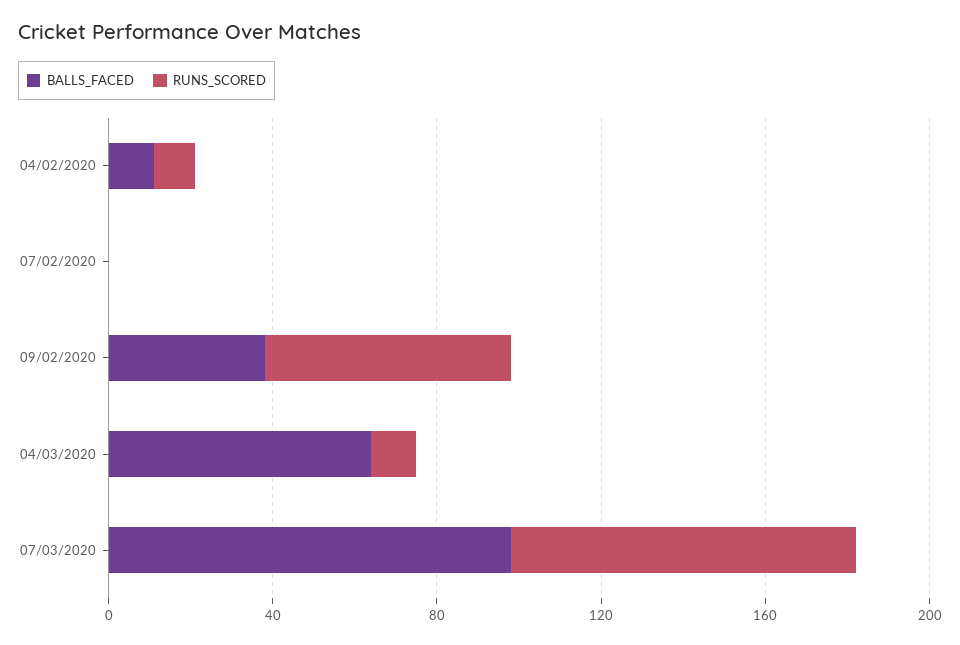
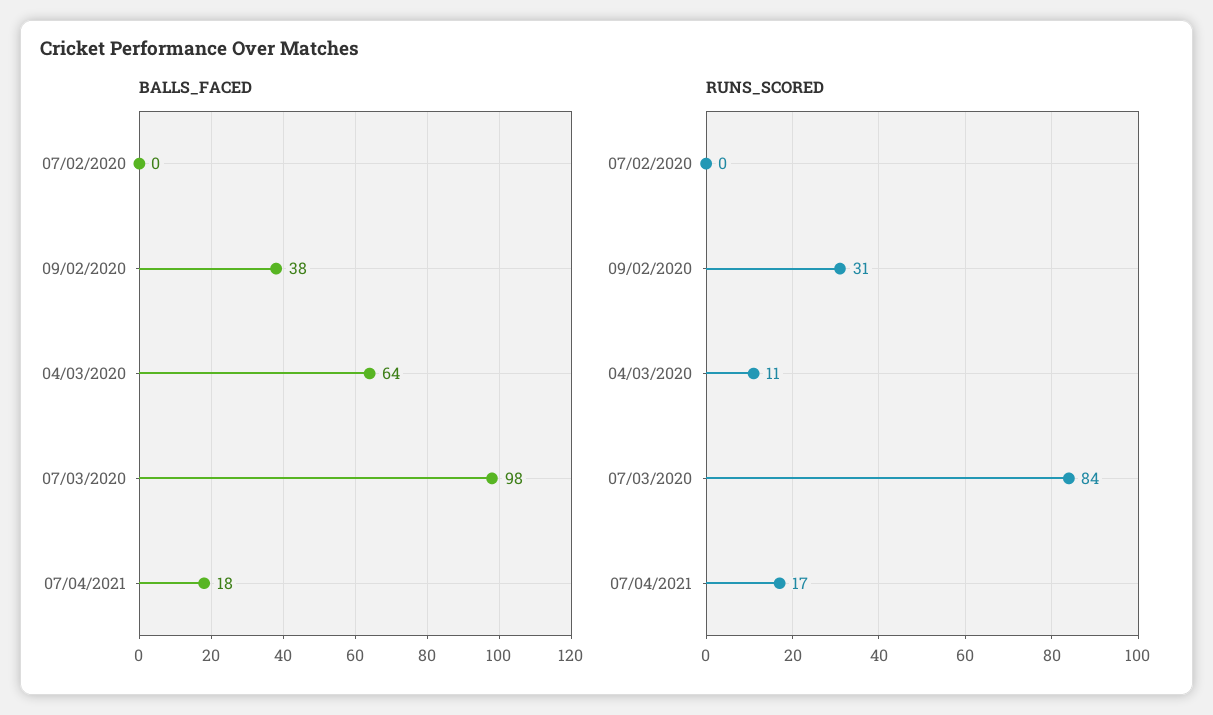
BALLS_FACED, 04/02/2020: 10 -> none
RUNS_SCORED, 04/02/2020: 10 -> none
RUNS_SCORED, 09/02/2020: 60 -> 31
BALLS_FACED, 07/04/2021: none -> 18
RUNS_SCORED, 07/04/2021: none -> 17

